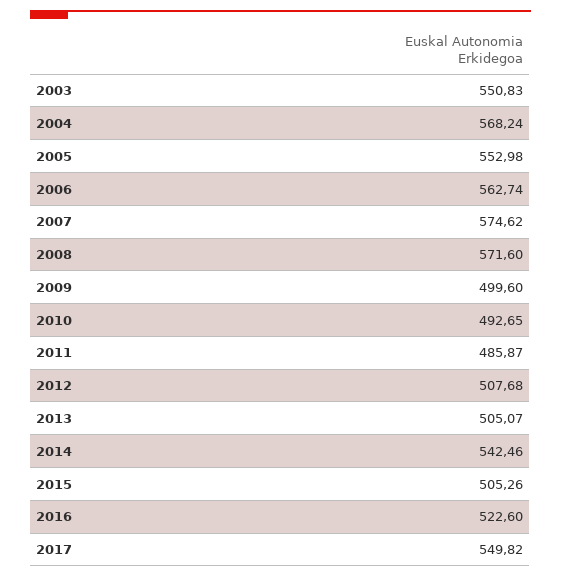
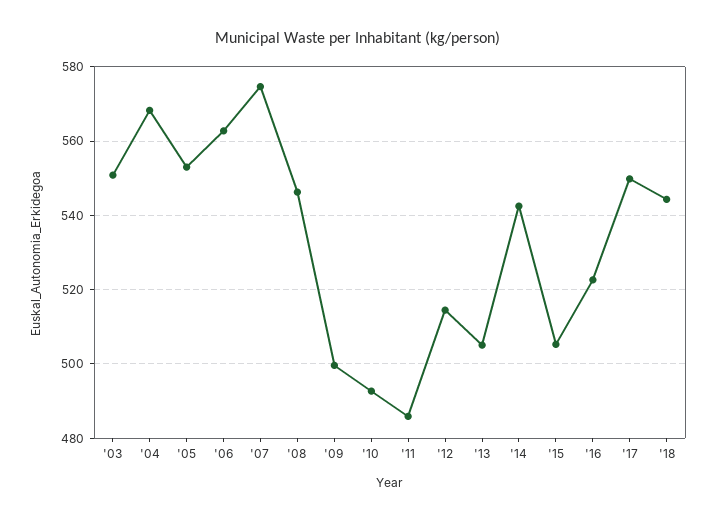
2008: 571.6 -> 546
2012: 507.68 -> 514
'18: none -> 544

